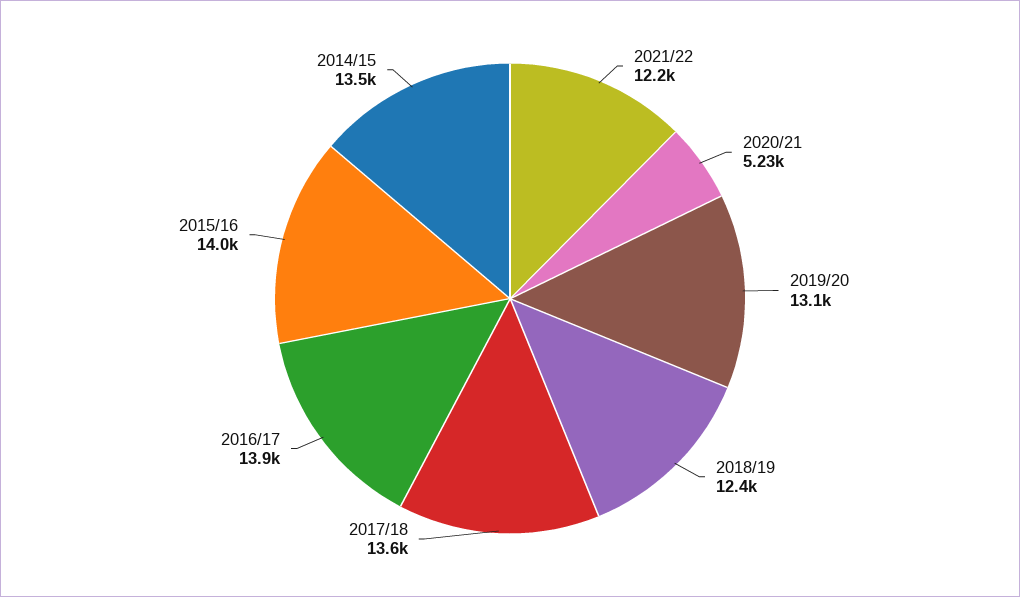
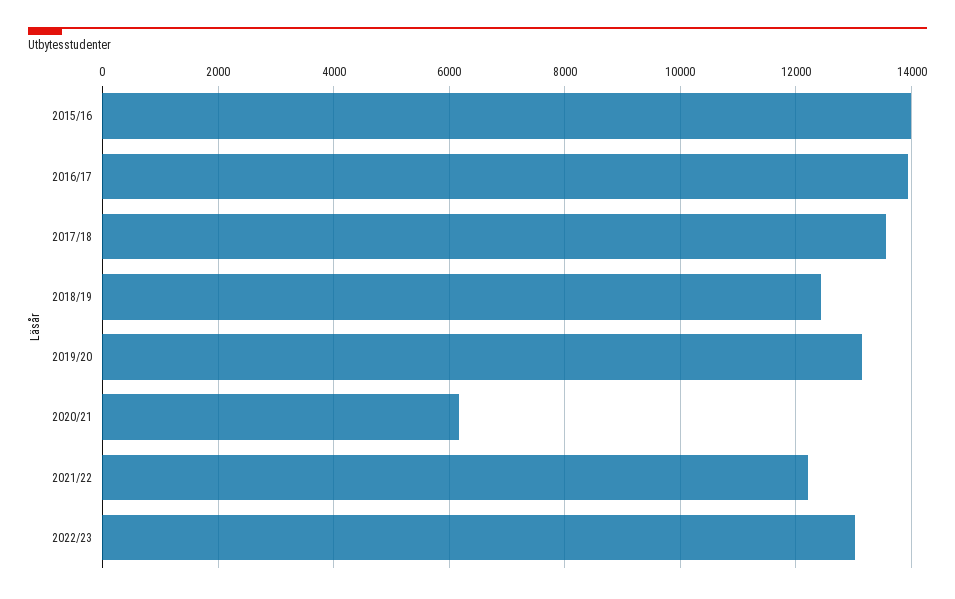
2020/21: 5230 -> 6200
2014/15: 13500 -> none
2022/23: none -> 13000

